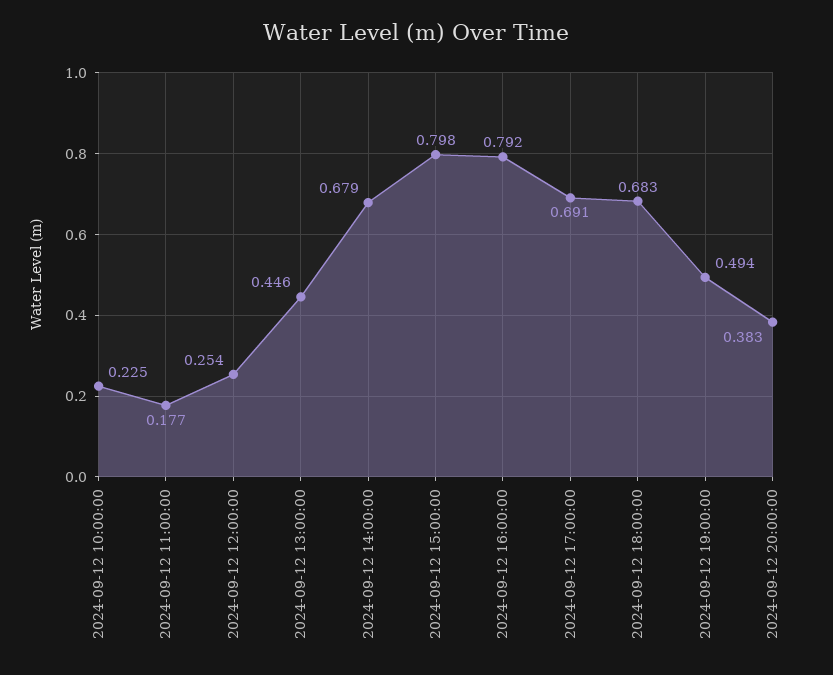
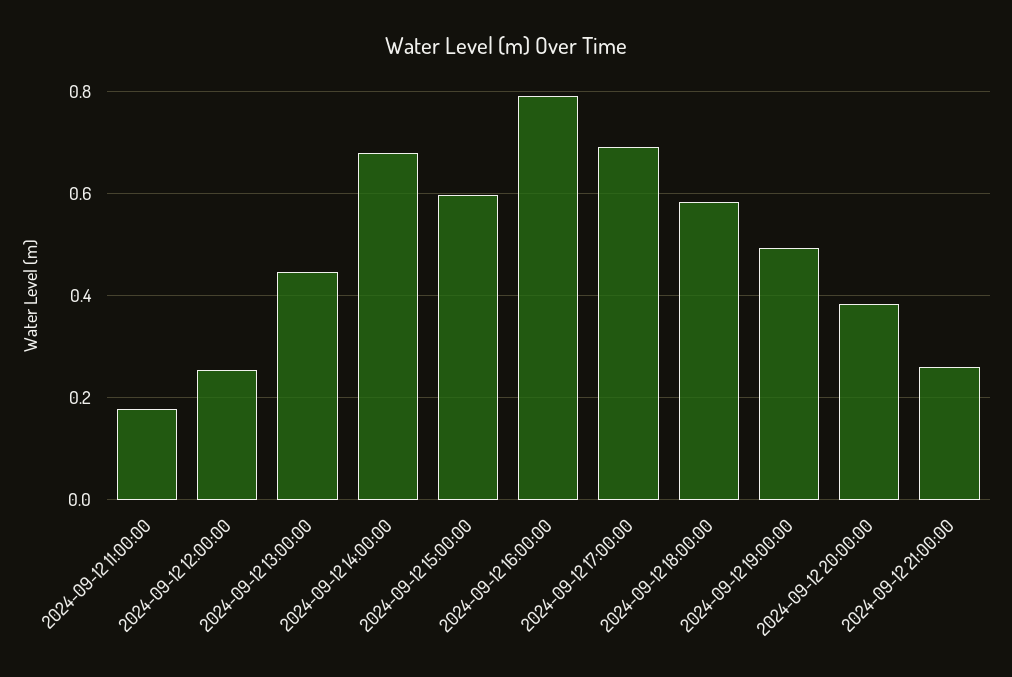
2024-09-12 10:00:00: 0.225 -> none
2024-09-12 15:00:00: 0.798 -> 0.6
2024-09-12 18:00:00: 0.683 -> 0.58
2024-09-12 21:00:00: none -> 0.26

